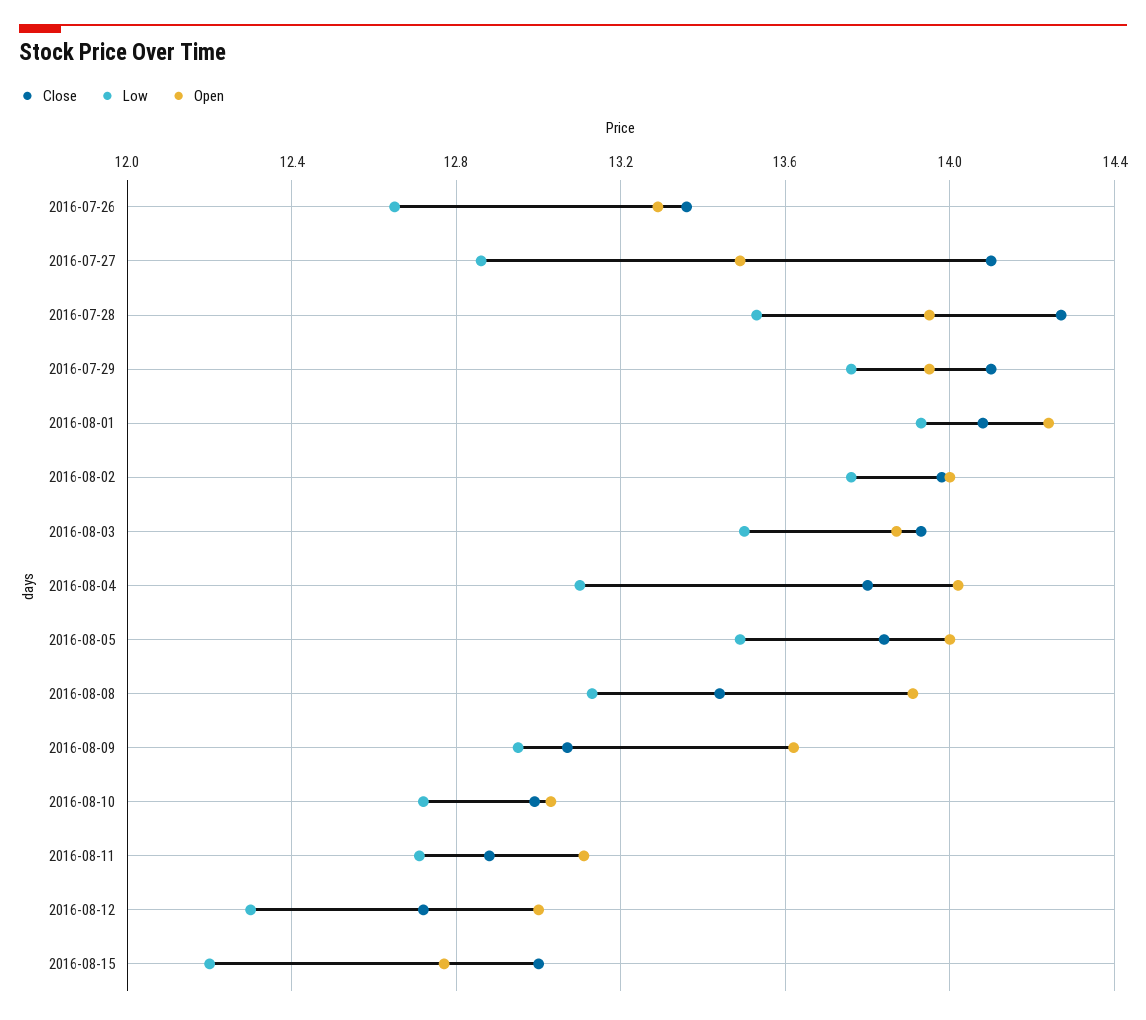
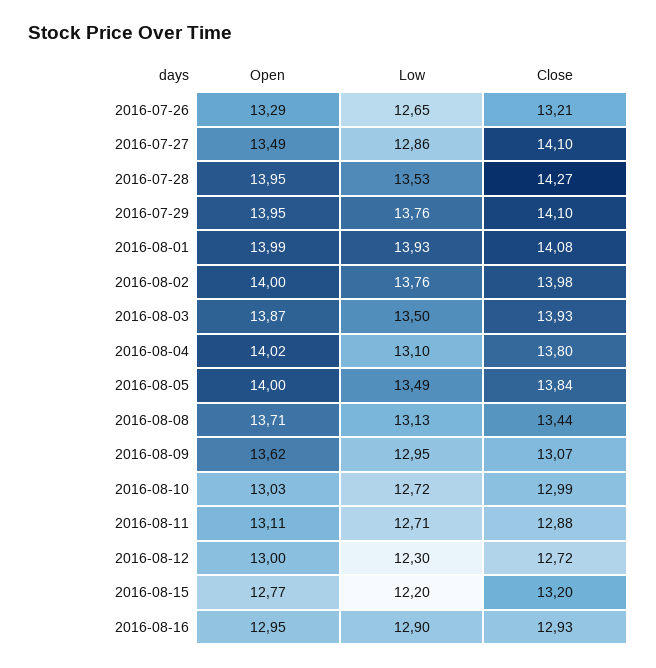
Close, 2016-07-26: 13.35 -> 13.21
Open, 2016-08-01: 14.25 -> 13.99
Open, 2016-08-08: 13.9 -> 13.71
Close, 2016-08-15: 13 -> 13.2
Open, 2016-08-16: none -> 12.95
Low, 2016-08-16: none -> 12.9
Close, 2016-08-16: none -> 12.93

